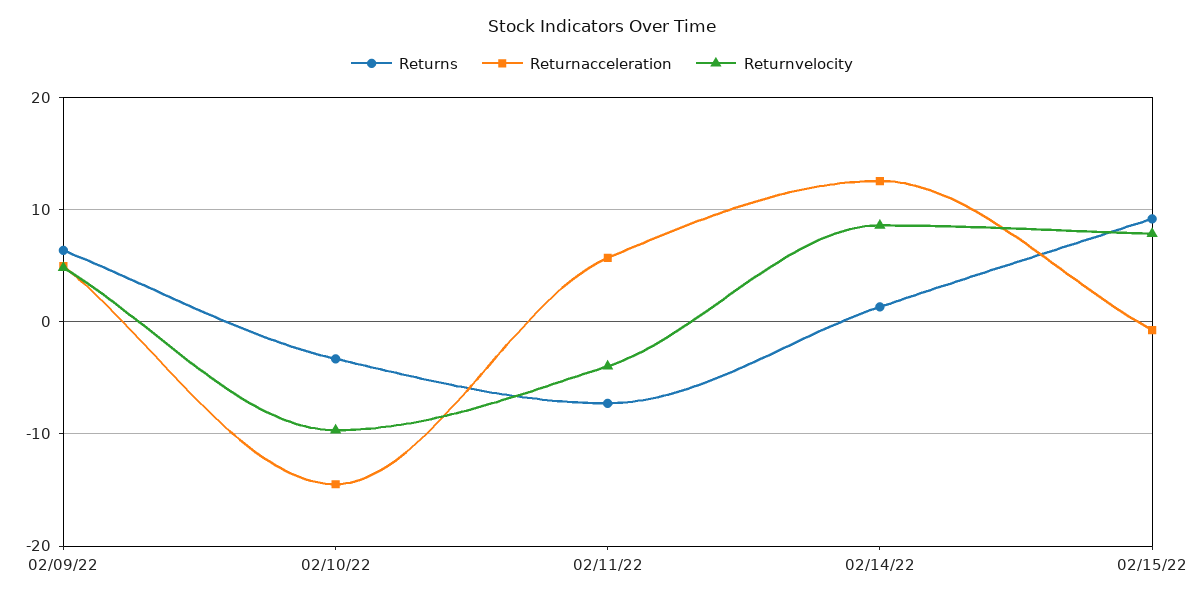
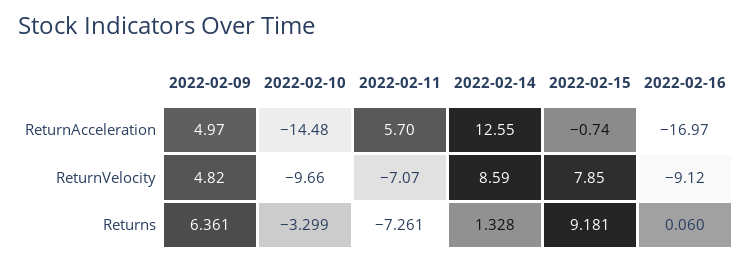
Returnvelocity, 02/11/22: -4 -> -7.07
Returnacceleration, 2022-02-16: none -> -16.97
Returnvelocity, 2022-02-16: none -> -9.12
Returns, 2022-02-16: none -> 0.06

